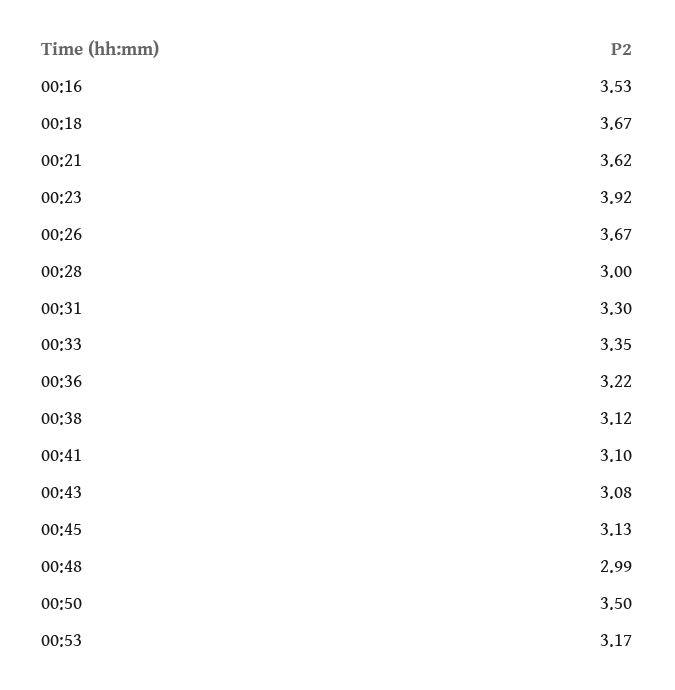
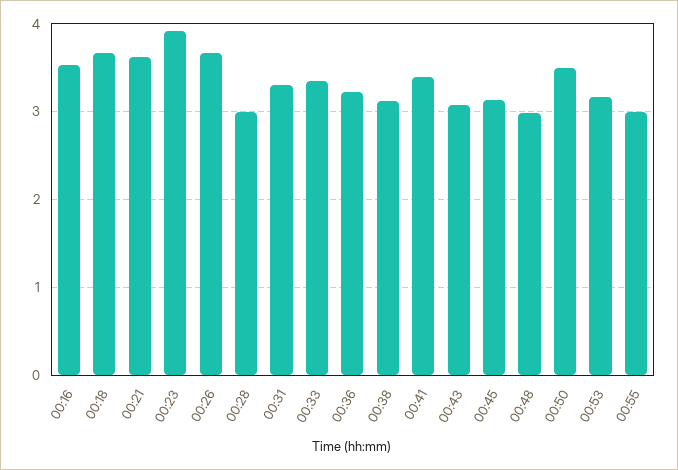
00:41: 3.1 -> 3.4
00:55: none -> 3

